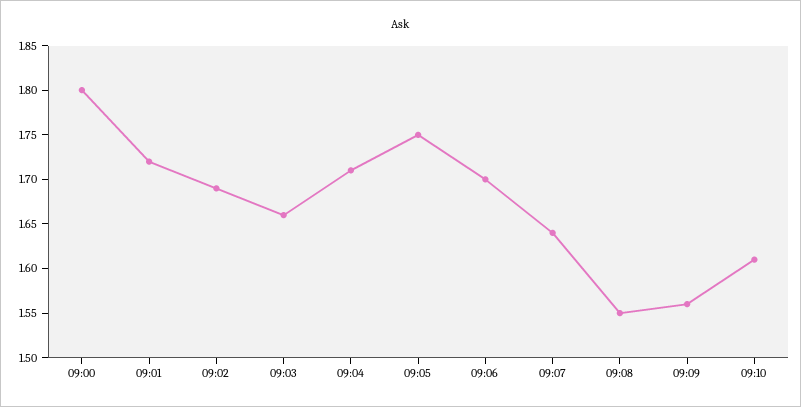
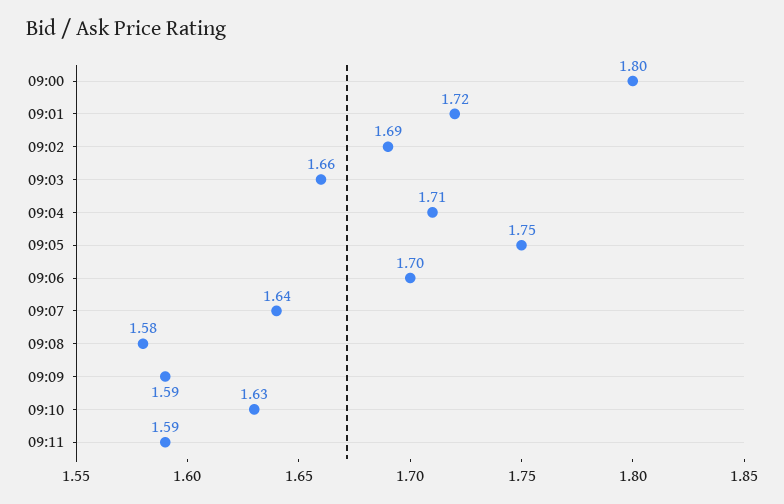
09:08: 1.55 -> 1.58
09:09: 1.56 -> 1.59
09:10: 1.61 -> 1.63
09:11: none -> 1.59

